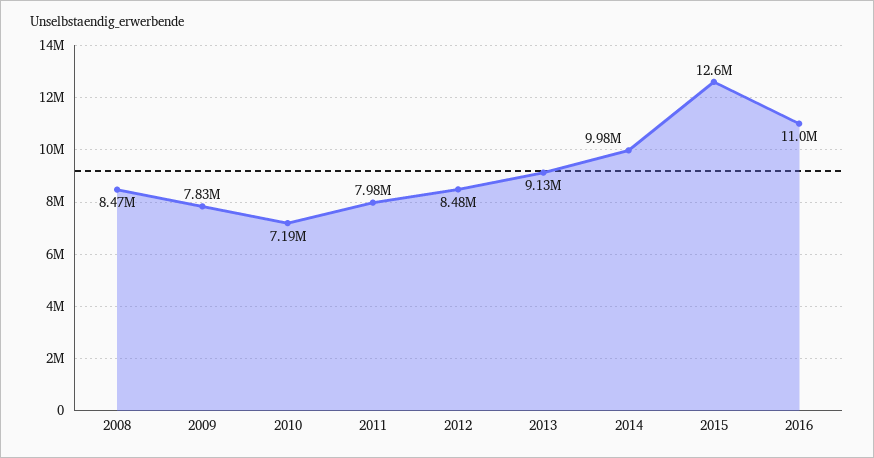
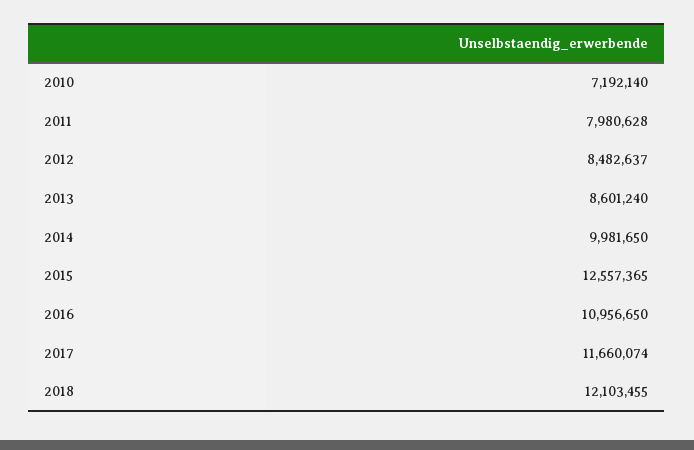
2008: 8470000 -> none
2009: 7830000 -> none
2013: 9130000 -> 8601240
2017: none -> 11660074
2018: none -> 12103455

